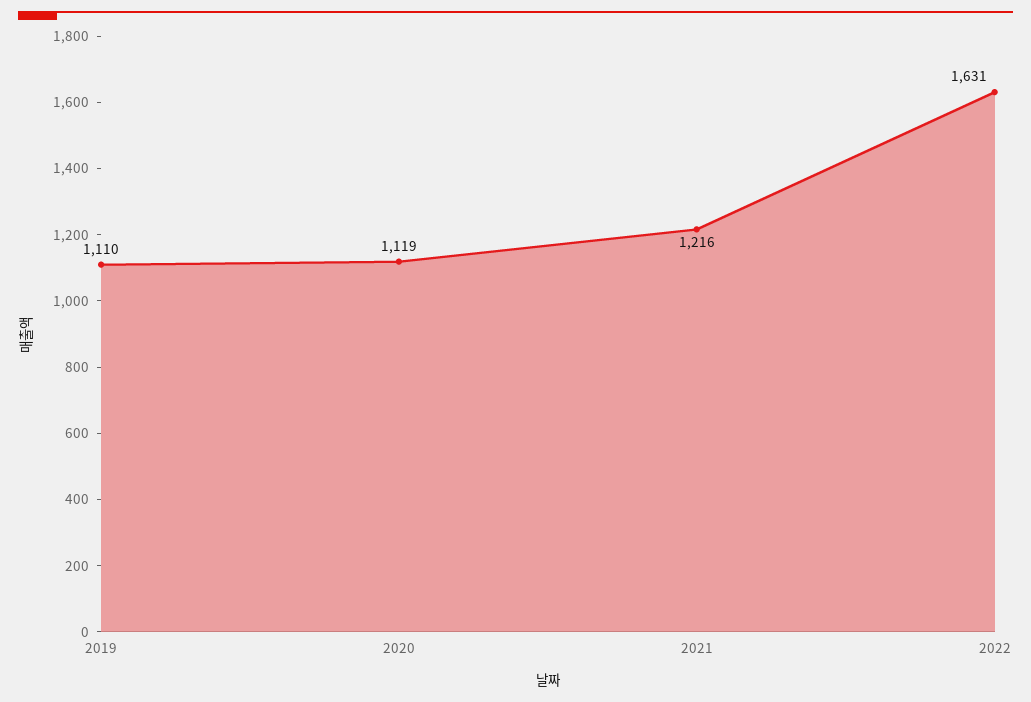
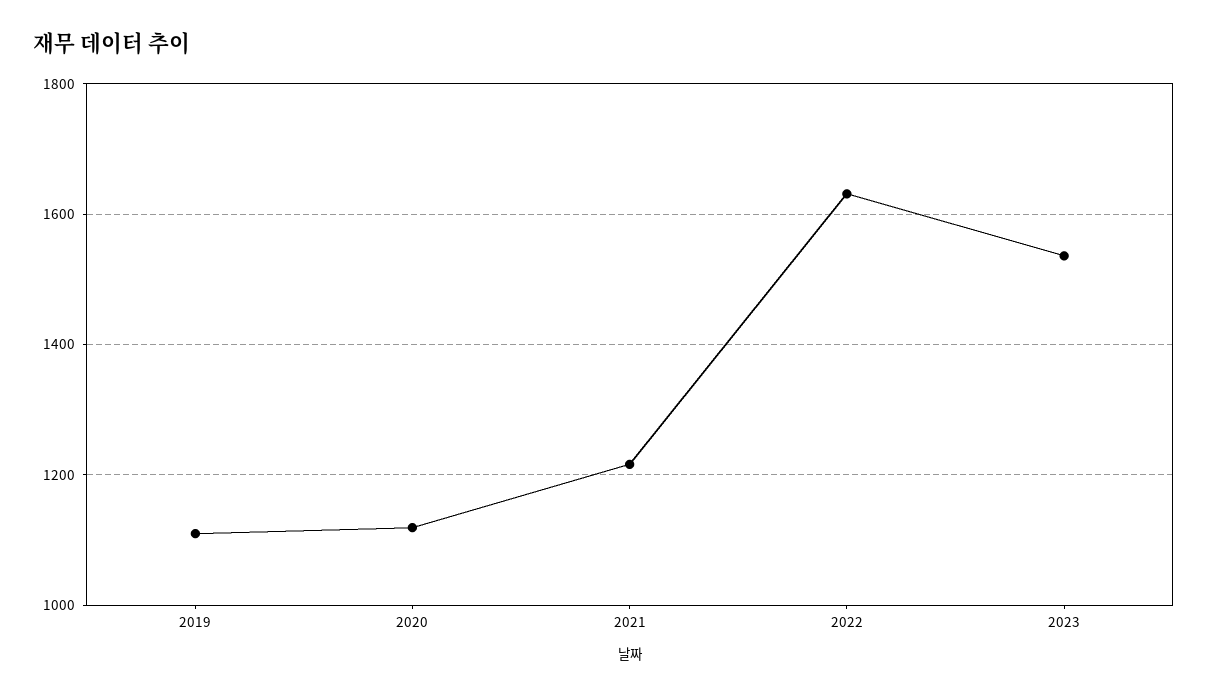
2023: none -> 1540

